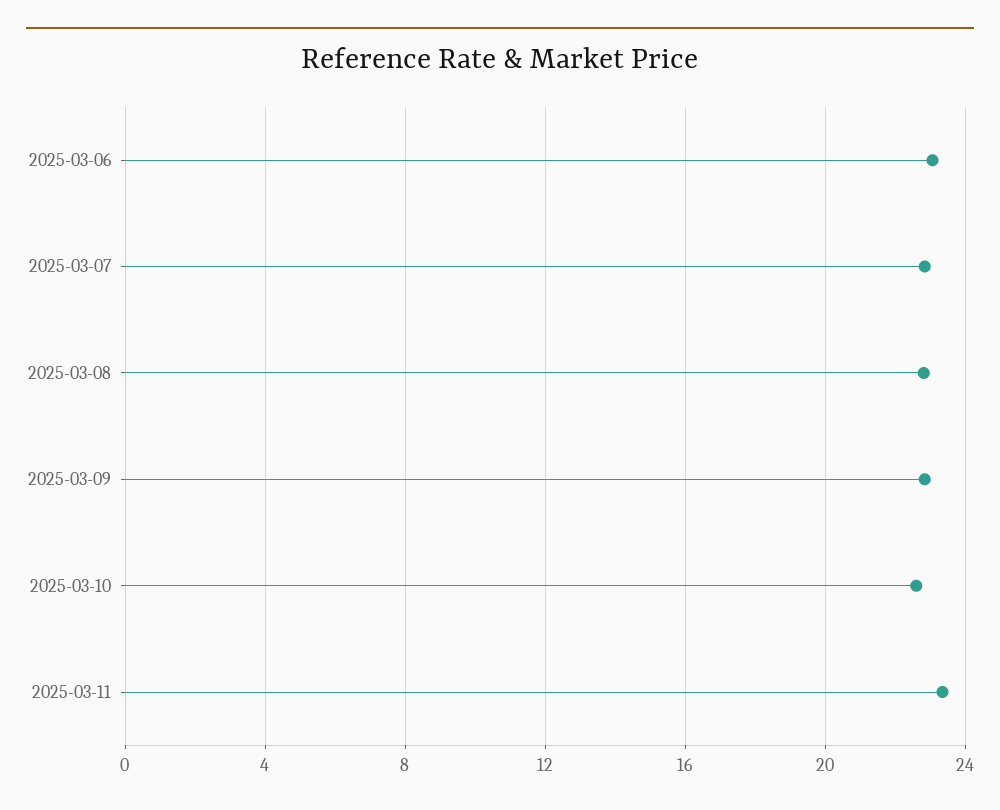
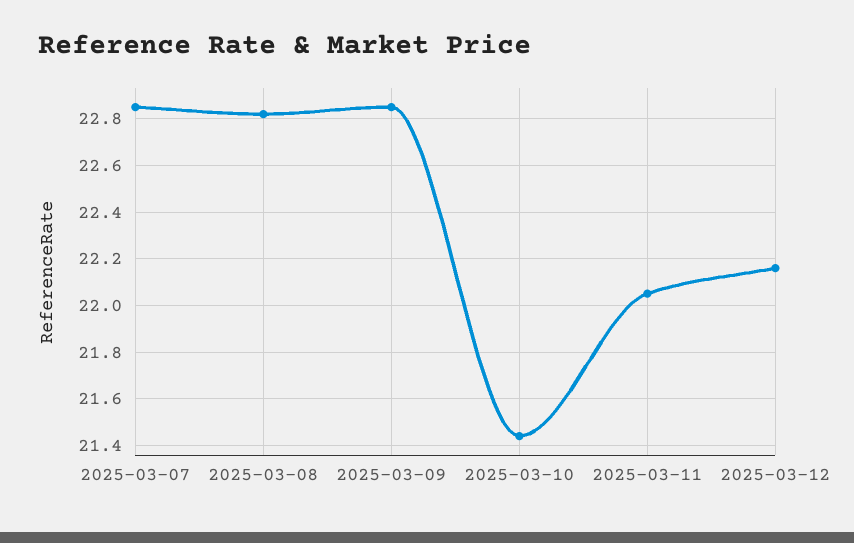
2025-03-06: 23 -> none
2025-03-10: 22.5 -> 21.45
2025-03-11: 23.5 -> 22.05
2025-03-12: none -> 22.15

